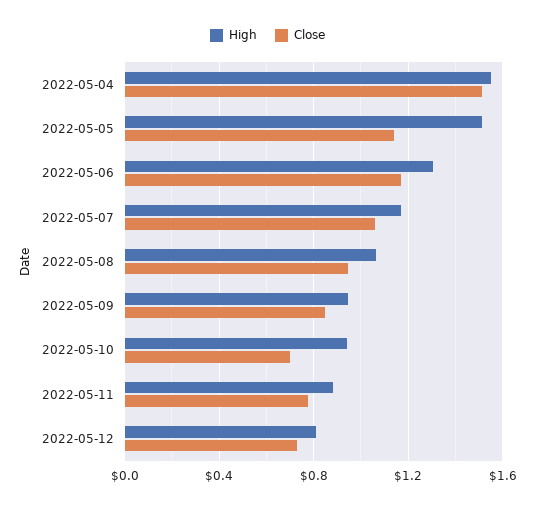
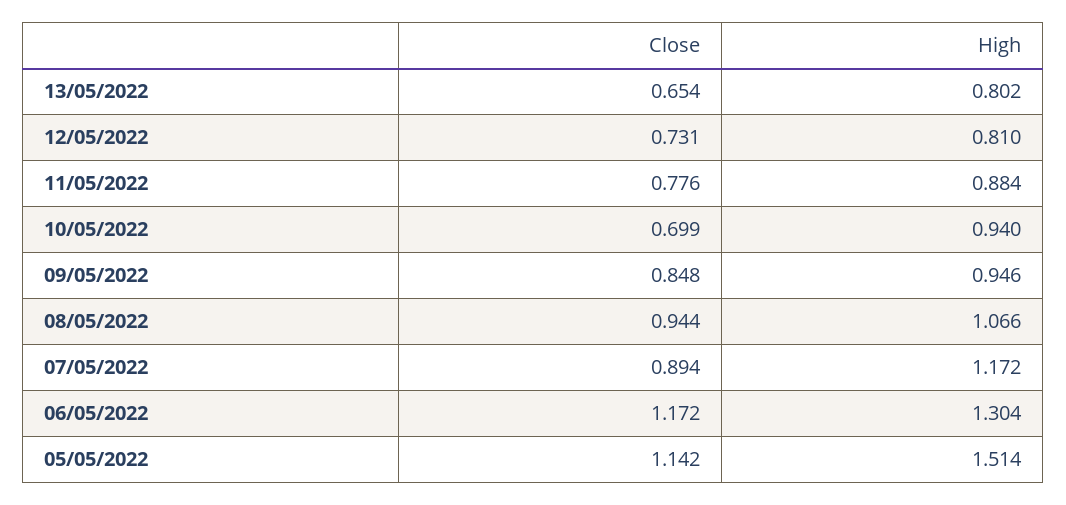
High, 2022-05-04: 1.55 -> none
Close, 2022-05-04: 1.5 -> none
Close, 2022-05-07: 1.05 -> 0.894
Close, 13/05/2022: none -> 0.654
High, 13/05/2022: none -> 0.802

